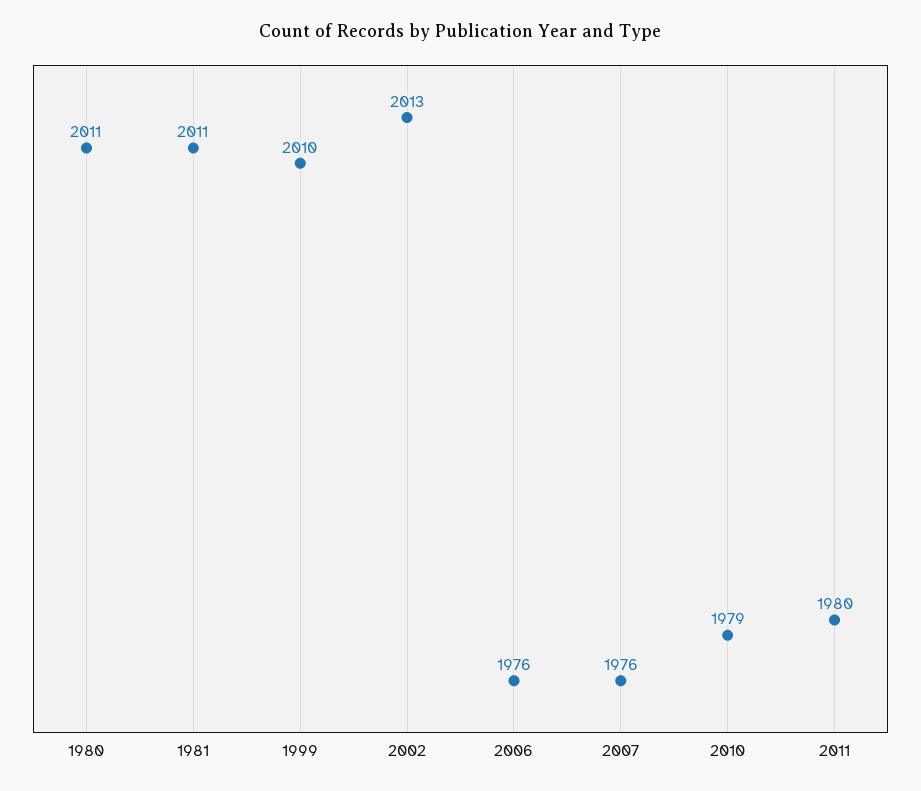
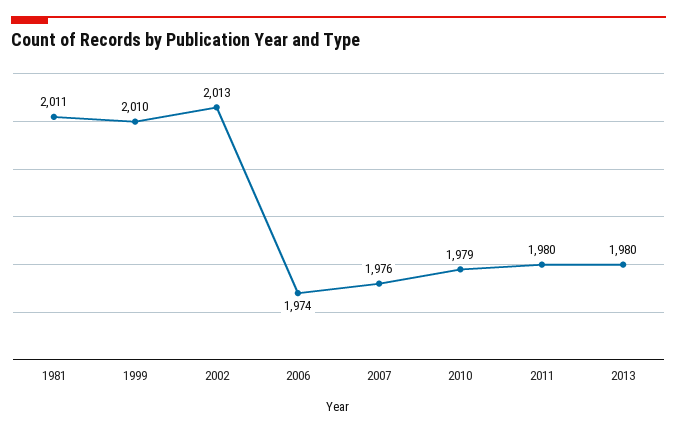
1980: 2011 -> none
2006: 1976 -> 1974
2013: none -> 1980

